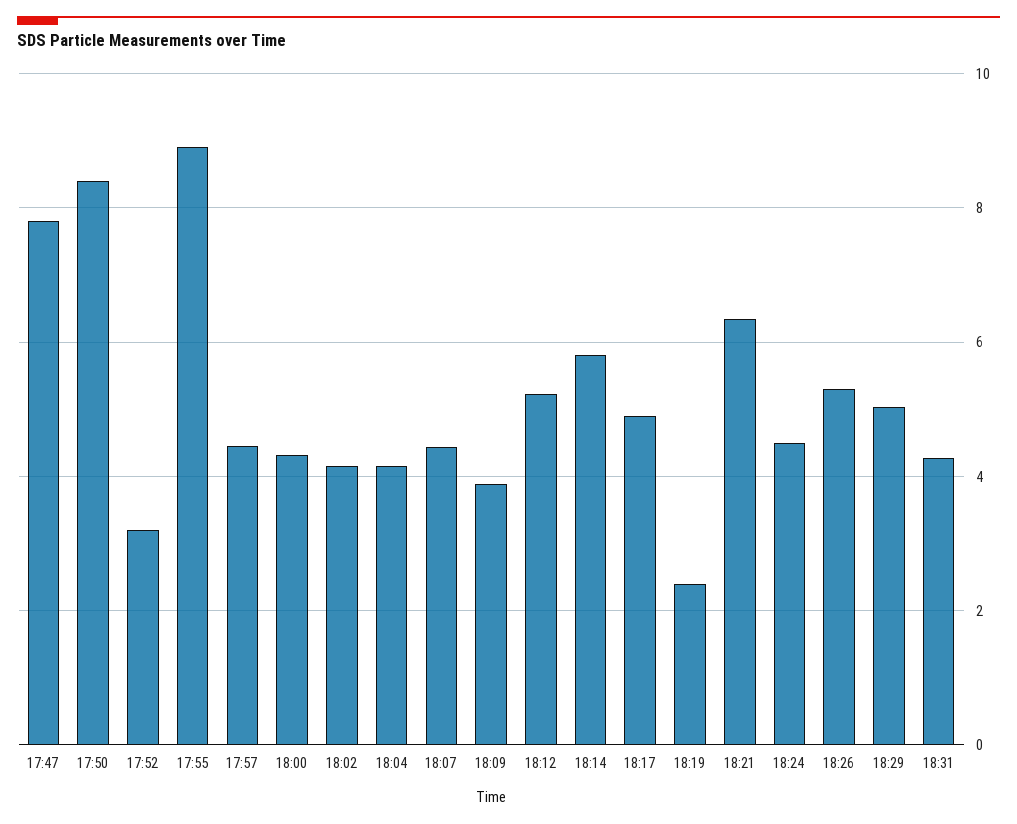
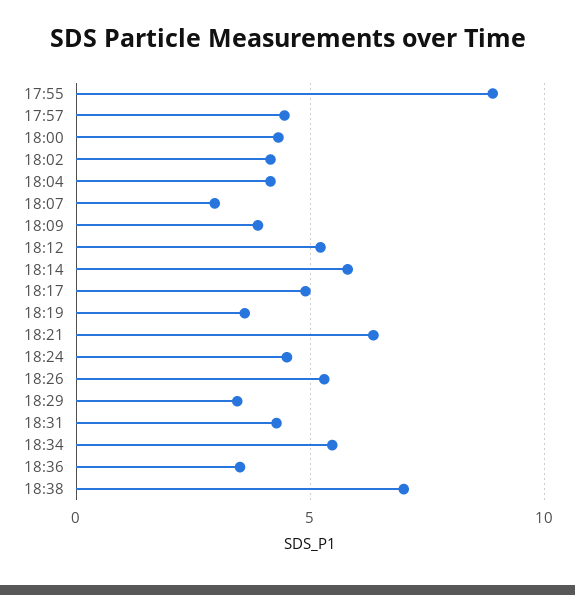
17:47: 7.8 -> none
17:50: 8.4 -> none
17:52: 3.2 -> none
18:07: 4.4 -> 3
18:19: 2.4 -> 3.5
18:29: 5 -> 3.5
18:34: none -> 5.5
18:36: none -> 3.5
18:38: none -> 7

